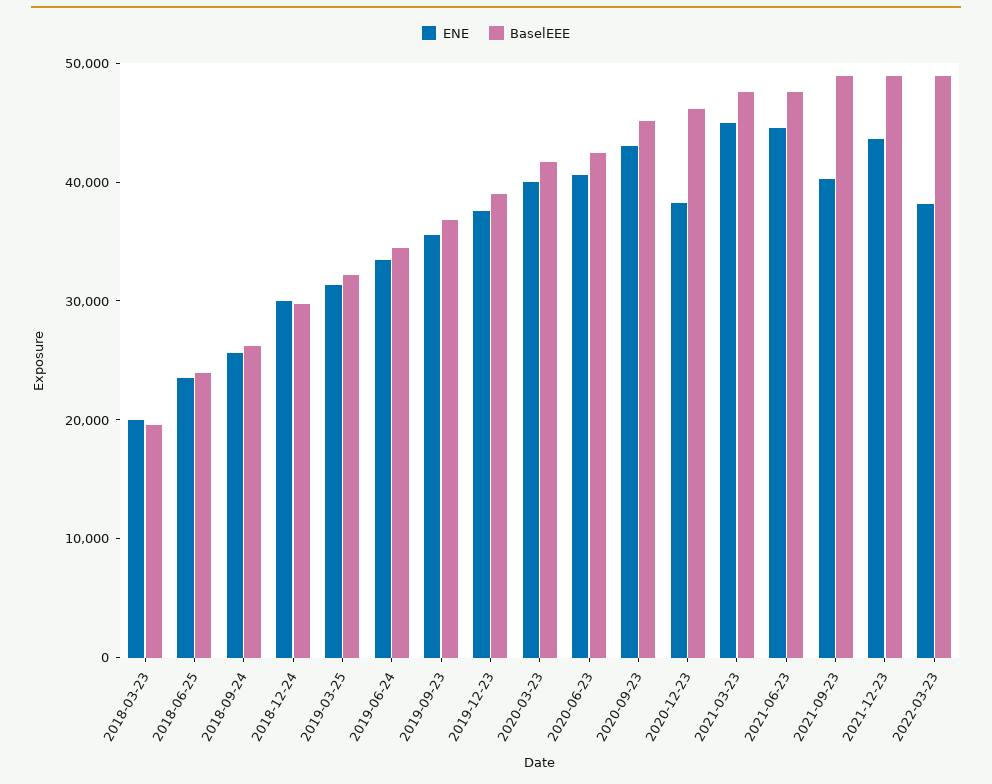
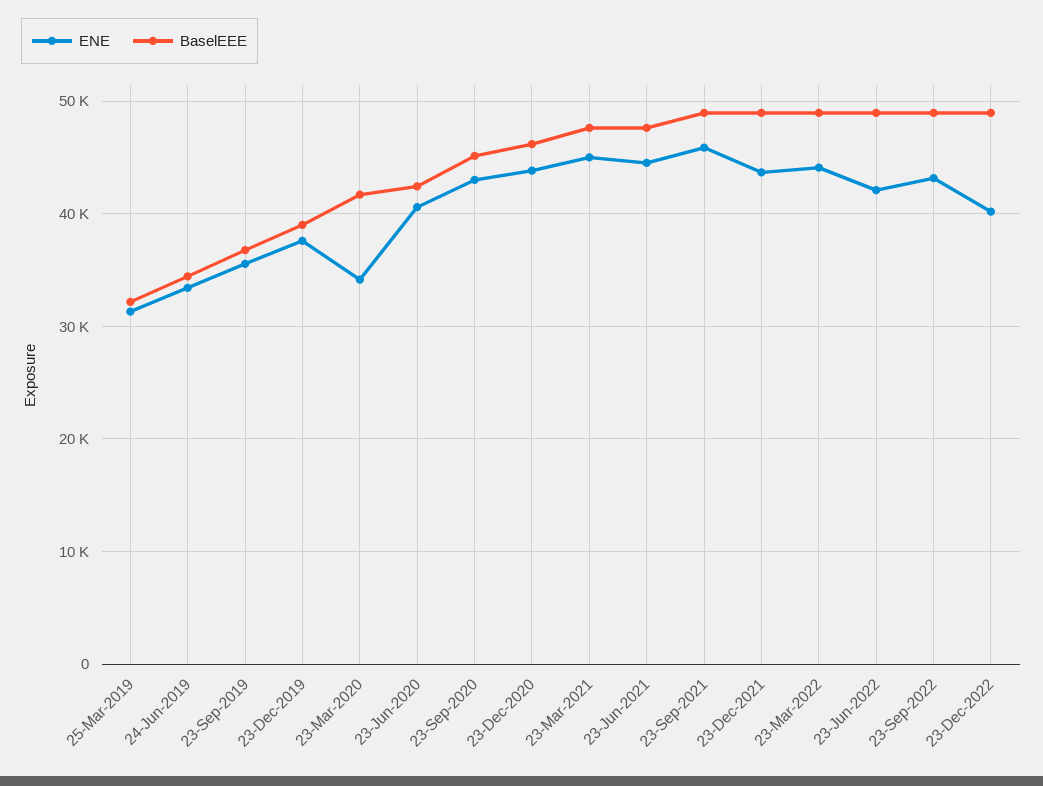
ENE, 2018-03-23: 20000 -> none
BaselEEE, 2018-03-23: 20000 -> none
ENE, 2018-06-25: 24000 -> none
BaselEEE, 2018-06-25: 24000 -> none
ENE, 2018-09-24: 26000 -> none
BaselEEE, 2018-09-24: 26000 -> none
ENE, 2018-12-24: 30000 -> none
BaselEEE, 2018-12-24: 30000 -> none
ENE, 2020-03-23: 40000 -> 34000
ENE, 2020-12-23: 38000 -> 44000
ENE, 2021-09-23: 40000 -> 46000
ENE, 2022-03-23: 38000 -> 44000
ENE, 23-Jun-2022: none -> 42000
BaselEEE, 23-Jun-2022: none -> 49000
ENE, 23-Sep-2022: none -> 43000
BaselEEE, 23-Sep-2022: none -> 49000
ENE, 23-Dec-2022: none -> 40000
BaselEEE, 23-Dec-2022: none -> 49000

